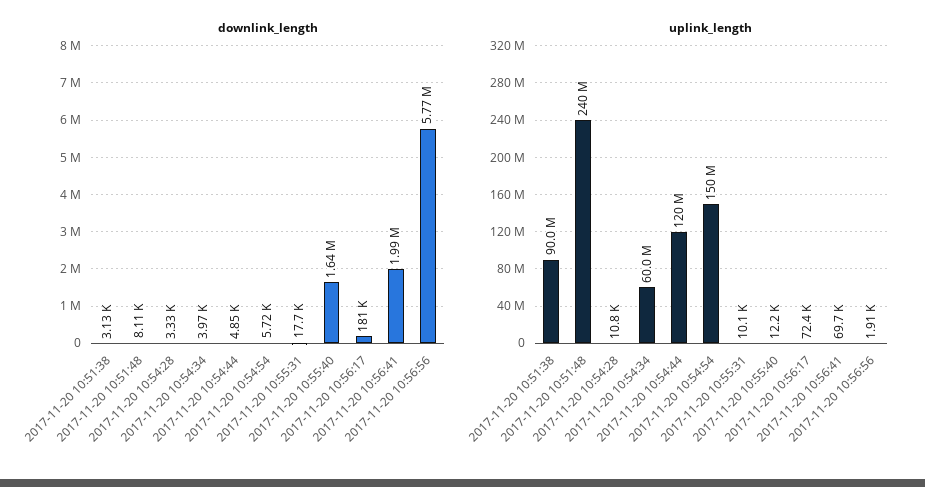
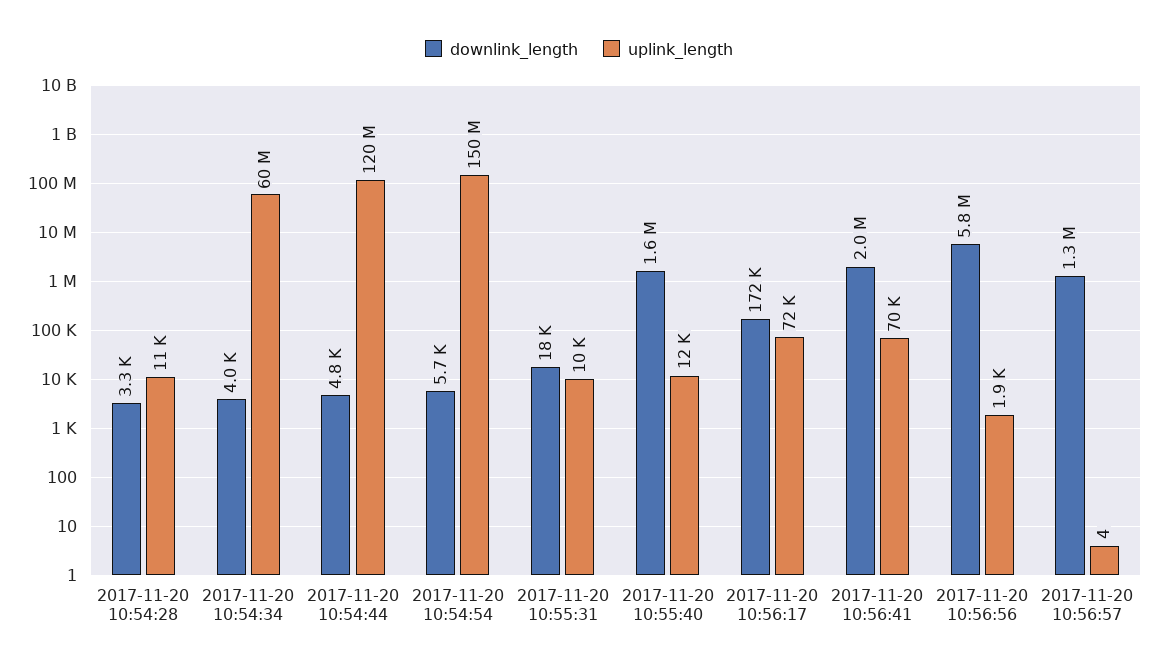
downlink_length, 2017-11-20 10:51:38: 3130 -> none
downlink_length, 2017-11-20 10:51:48: 8110 -> none
downlink_length, 2017-11-20 10:56:17: 181000 -> 172000
uplink_length, 2017-11-20 10:51:38: 90000000 -> none
uplink_length, 2017-11-20 10:51:48: 240000000 -> none
downlink_length, 2017-11-20 10:56:57: none -> 1300000
uplink_length, 2017-11-20 10:56:57: none -> 4

